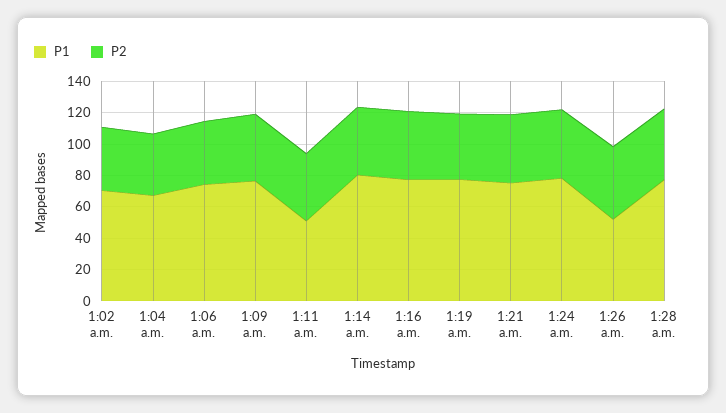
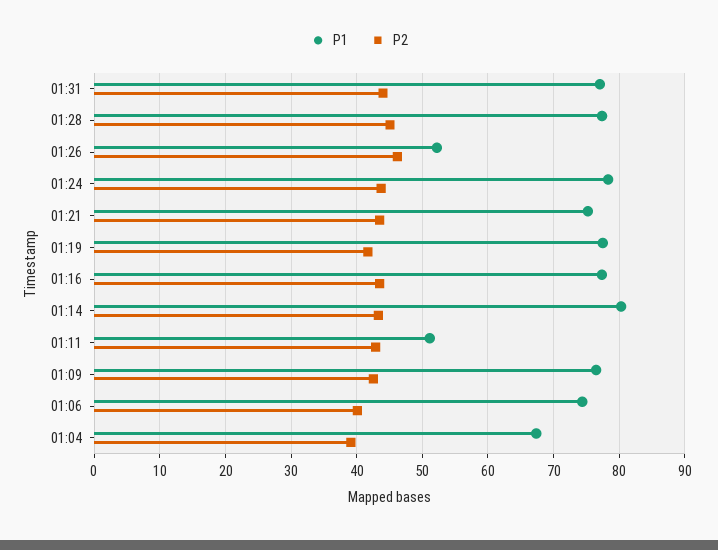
P1, 1:02 a.m.: 70 -> none
P2, 1:02 a.m.: 40 -> none
P1, 01:31: none -> 77
P2, 01:31: none -> 44

